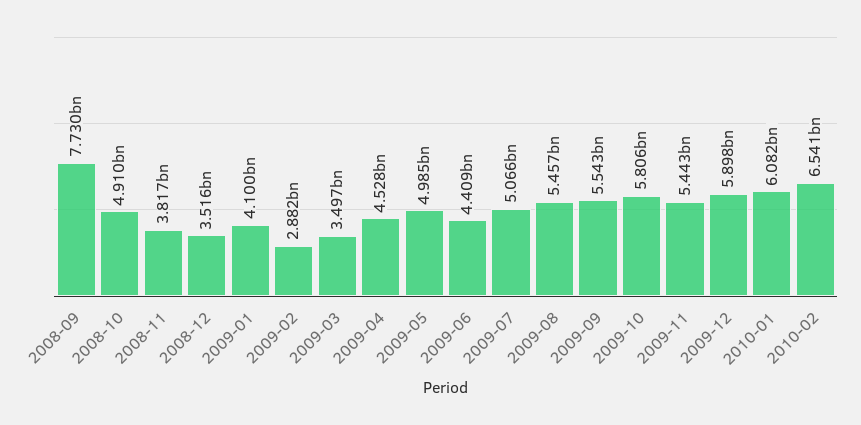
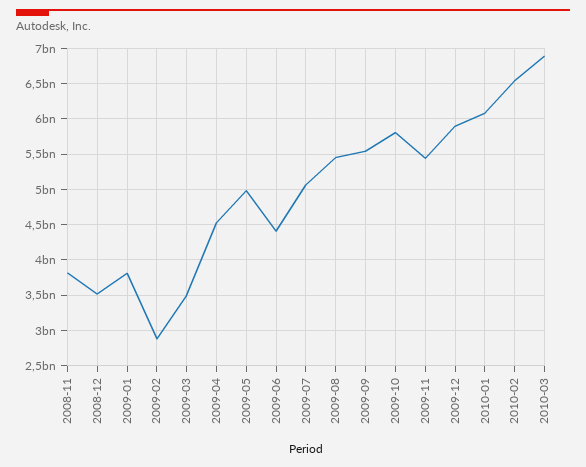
2008-09: 7730000000 -> none
2008-10: 4910000000 -> none
2009-01: 4100000000 -> 3800000000
2010-03: none -> 6900000000

